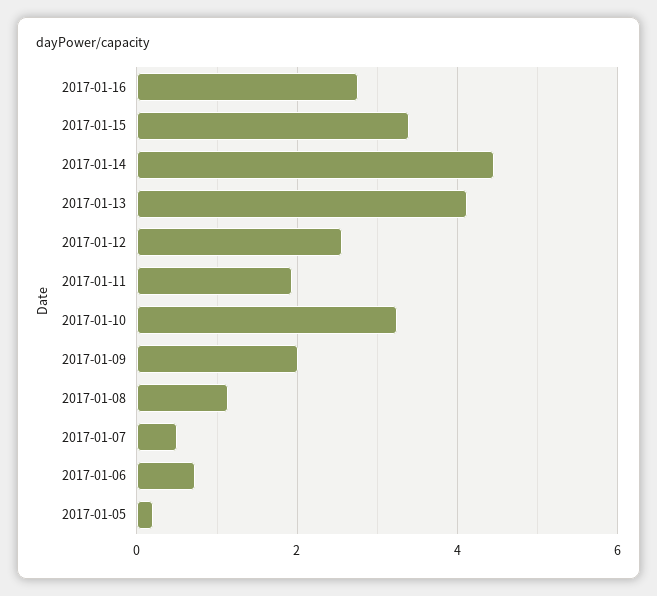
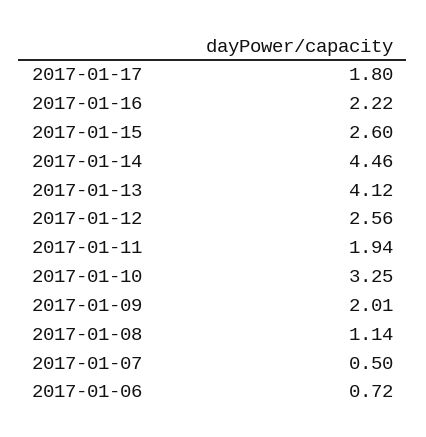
2017-01-16: 2.8 -> 2.22
2017-01-15: 3.4 -> 2.6
2017-01-05: 0.2 -> none
2017-01-17: none -> 1.8

